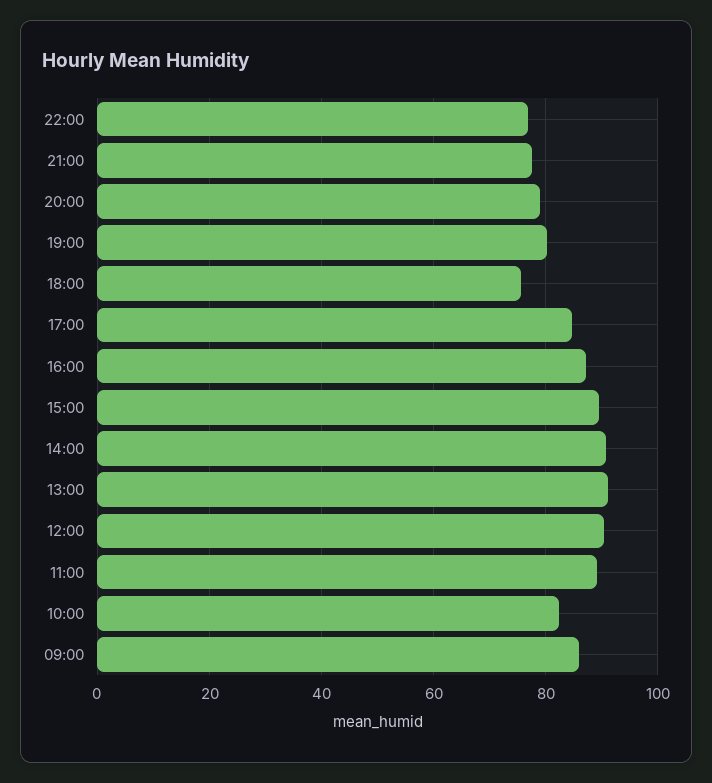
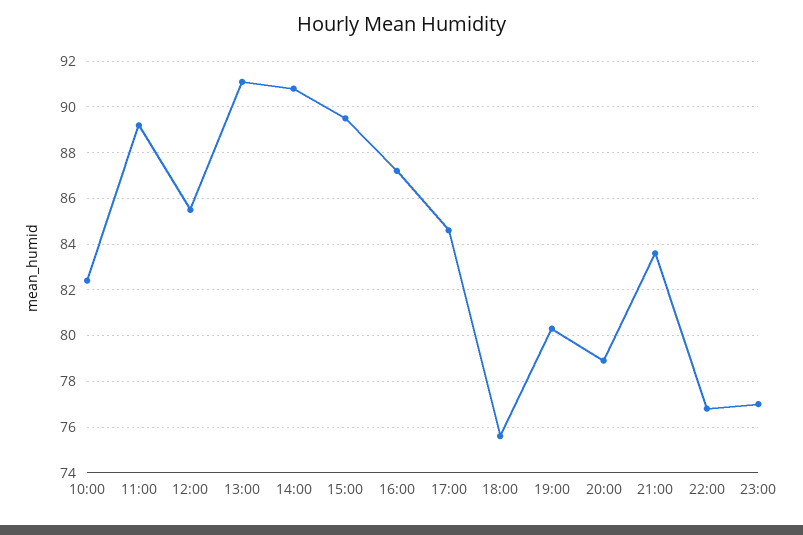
21:00: 78 -> 83.5
12:00: 90 -> 85.5
09:00: 86 -> none
23:00: none -> 77

